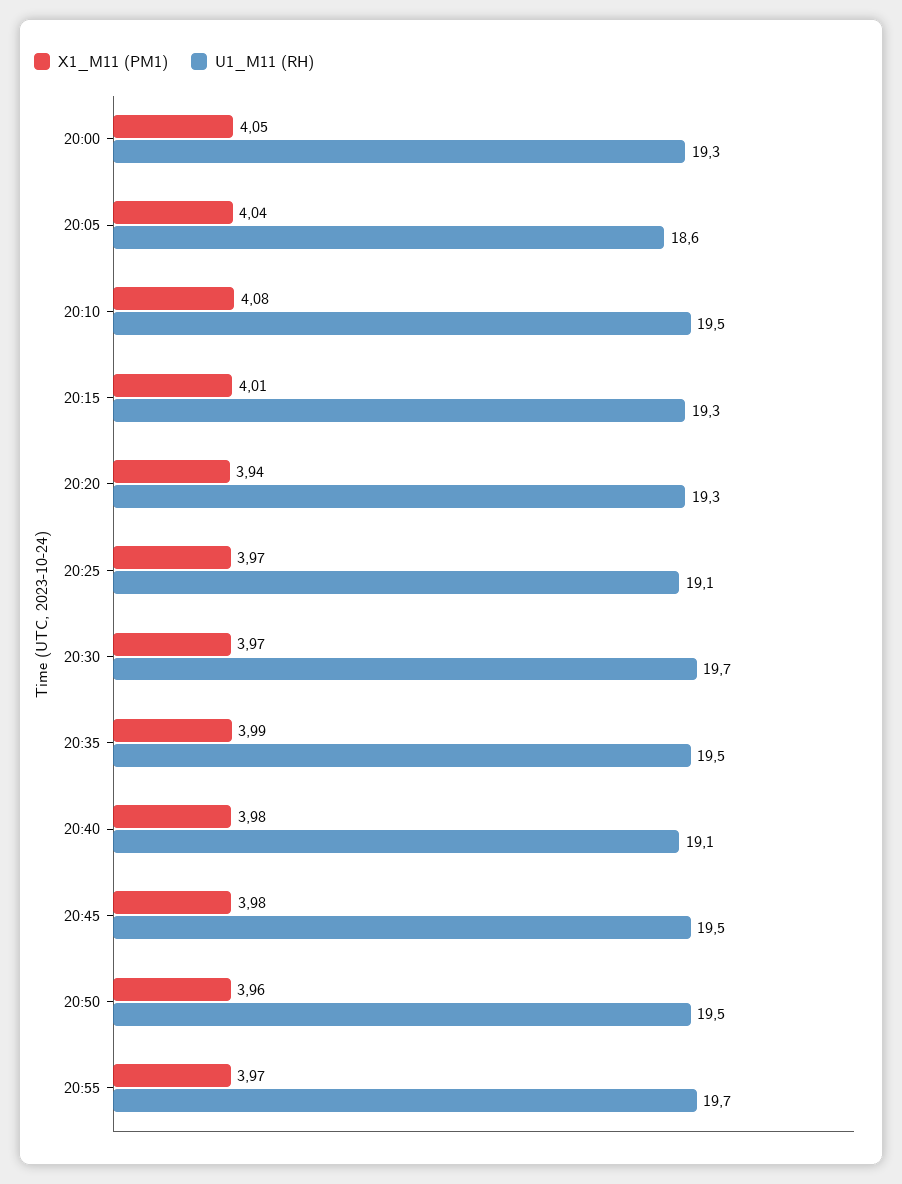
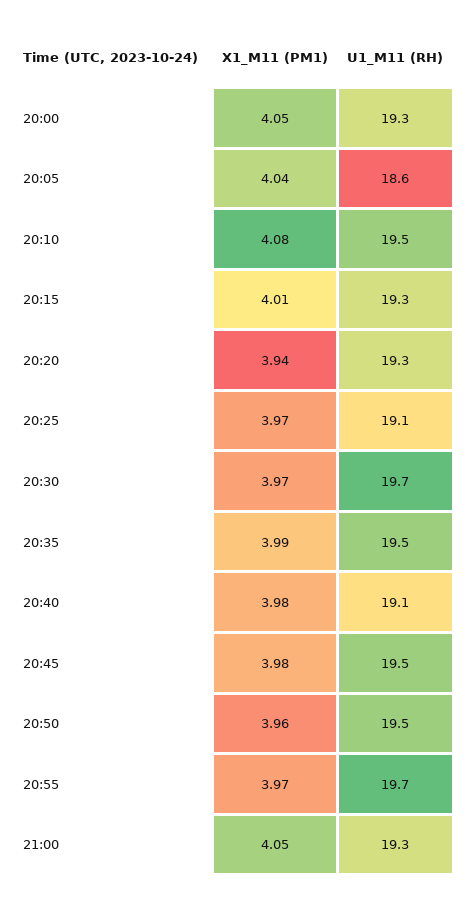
X1_M11 (PM1), 21:00: none -> 4.05
U1_M11 (RH), 21:00: none -> 19.3

